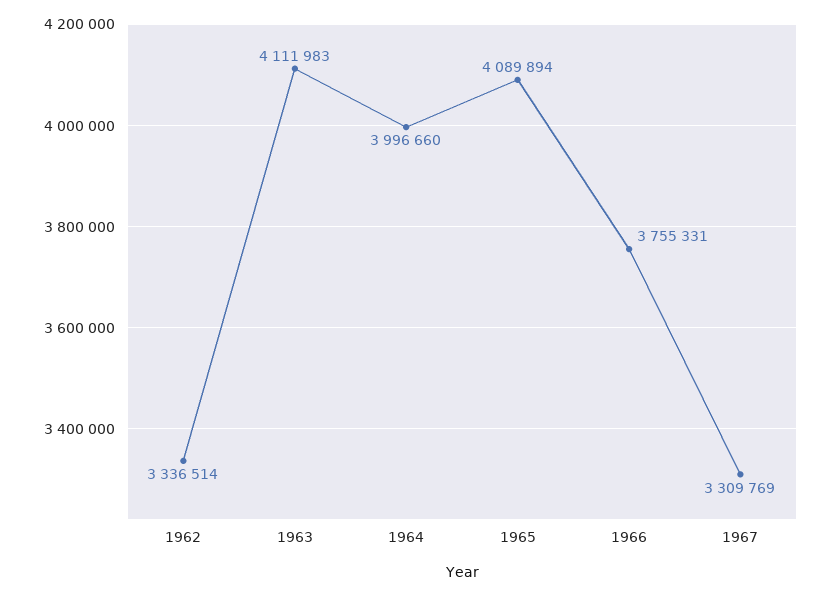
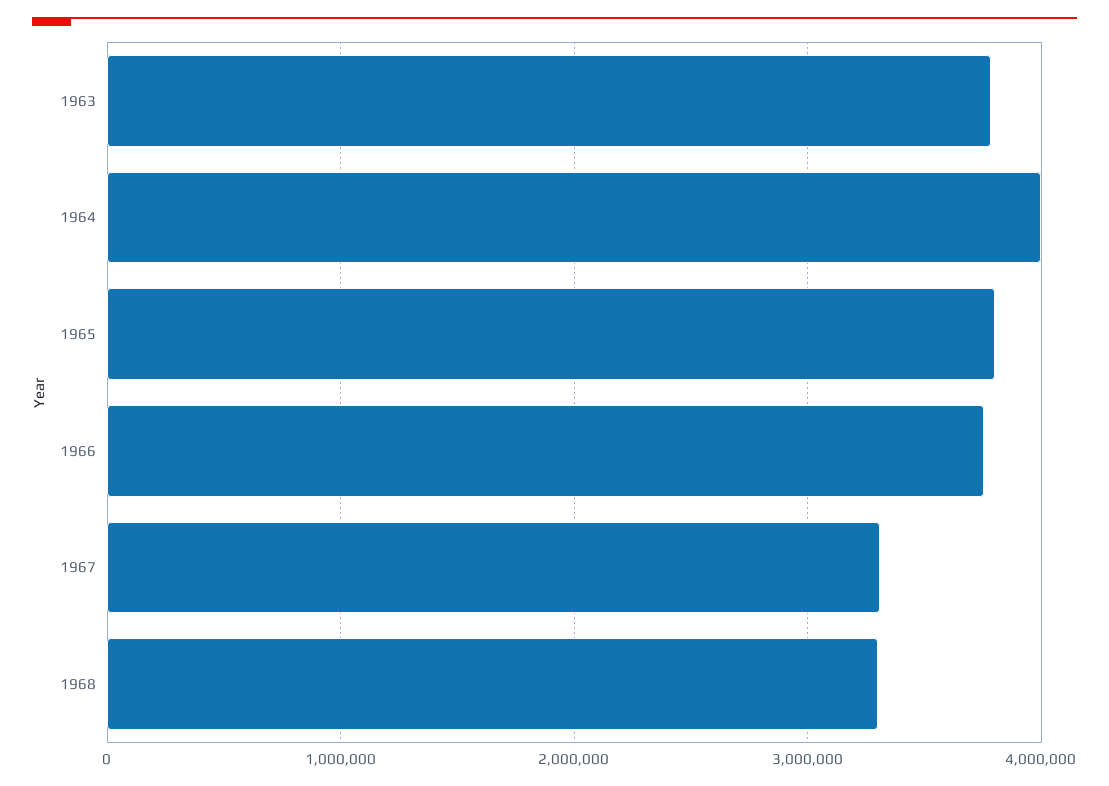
1962: 3336514 -> none
1963: 4111983 -> 3800000
1965: 4089894 -> 3800000
1968: none -> 3300000

